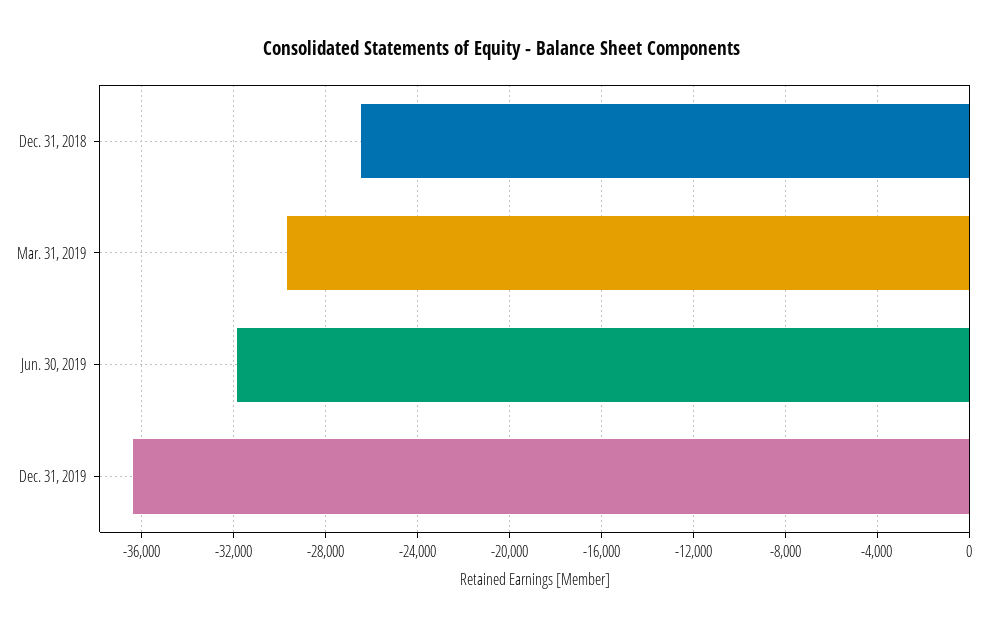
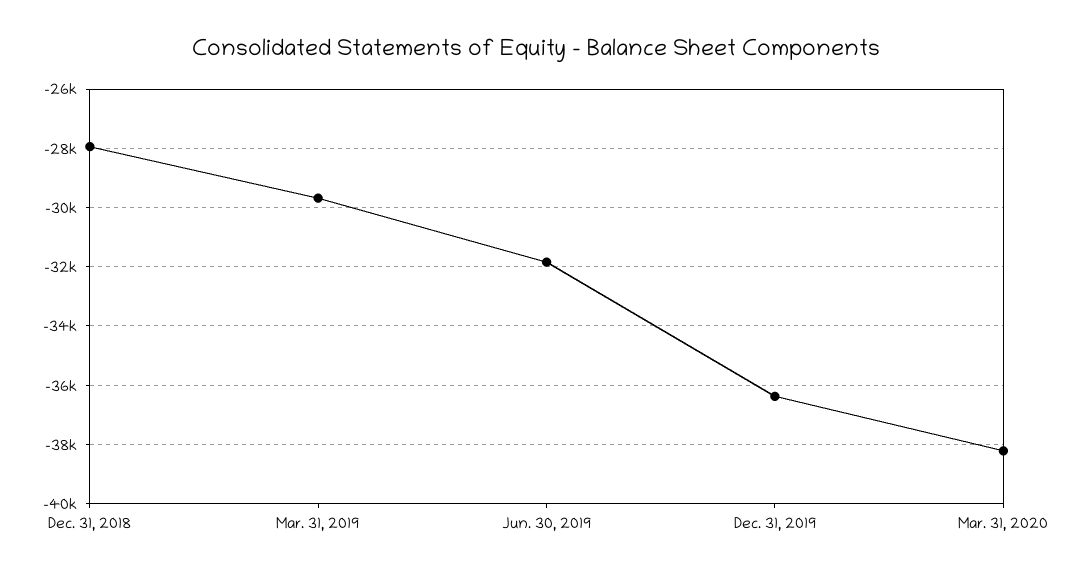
Dec. 31, 2018: -26500 -> -28000
Mar. 31, 2020: none -> -38250

